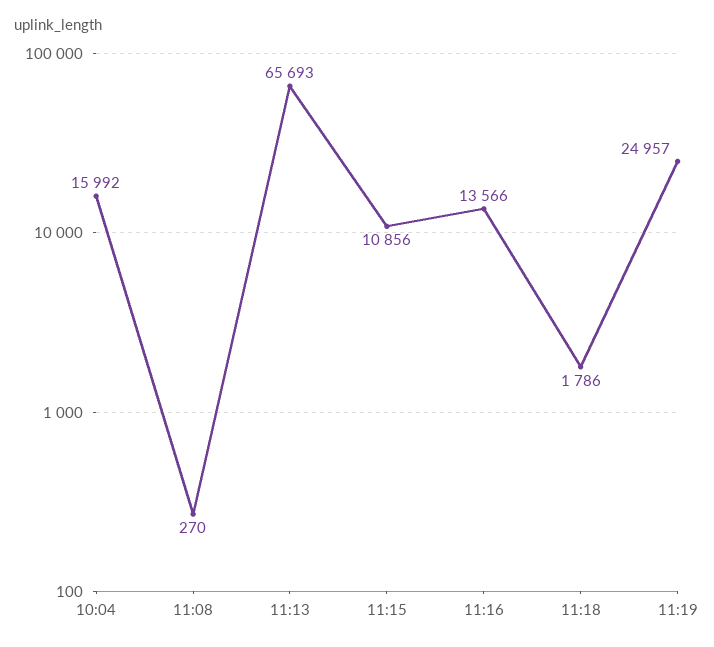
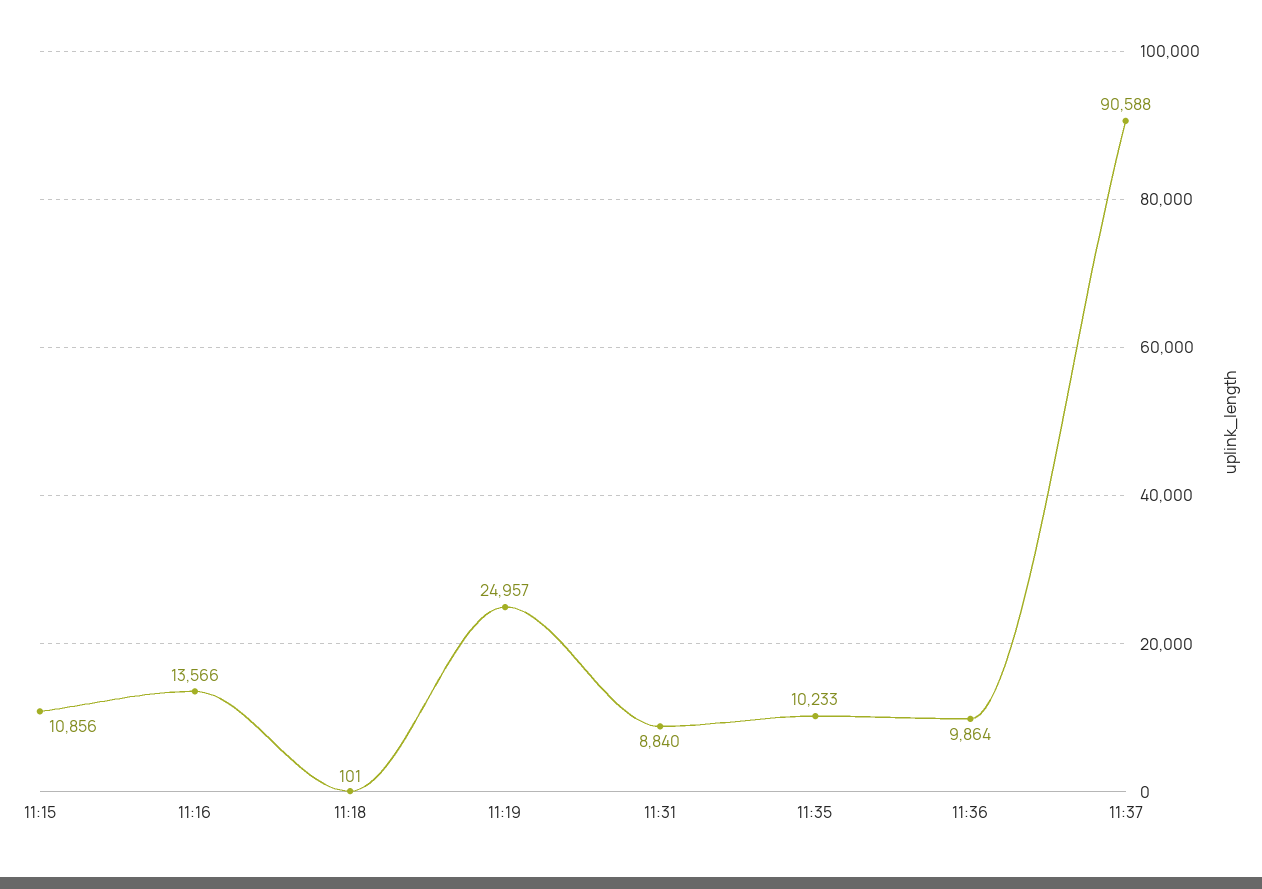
10:04: 15992 -> none
11:08: 270 -> none
11:13: 65693 -> none
11:18: 1786 -> 101
11:31: none -> 8840
11:35: none -> 10233
11:36: none -> 9864
11:37: none -> 90588

